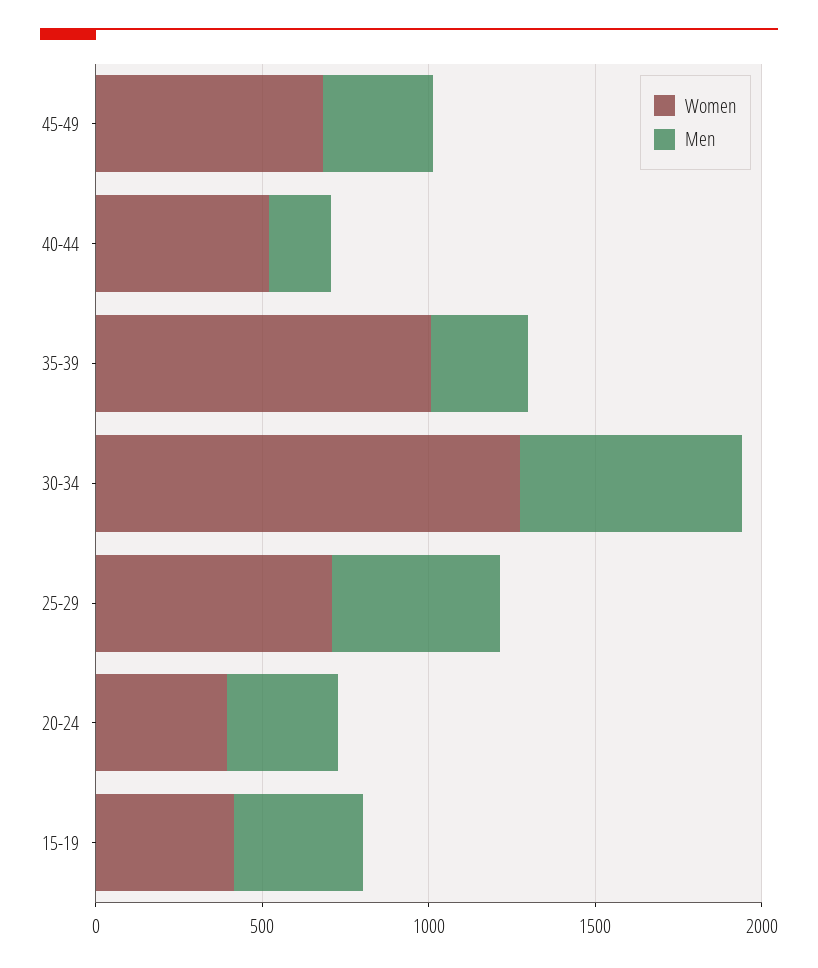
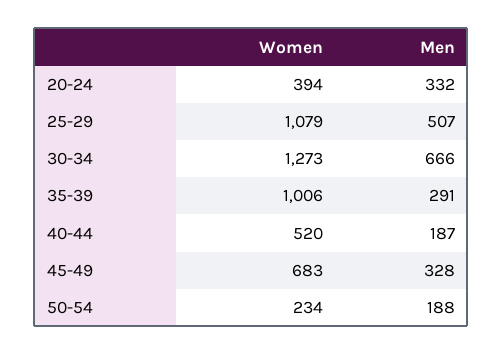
Women, 25-29: 700 -> 1079
Women, 15-19: 400 -> none
Men, 15-19: 400 -> none
Women, 50-54: none -> 234
Men, 50-54: none -> 188

